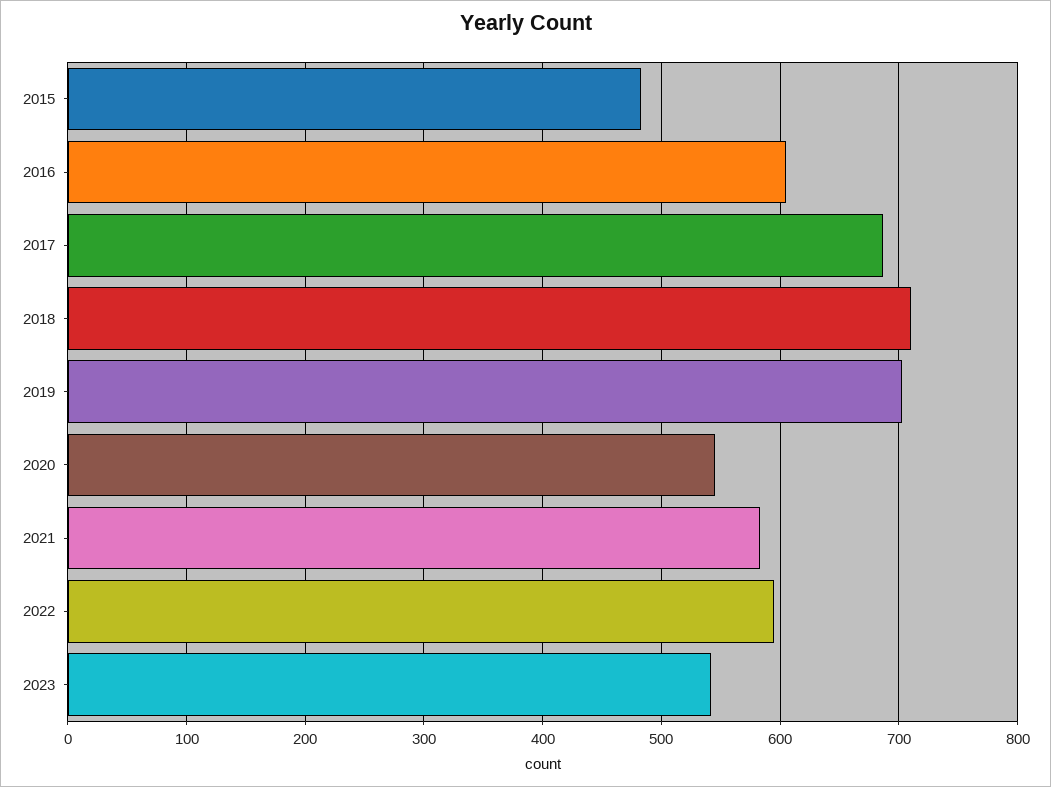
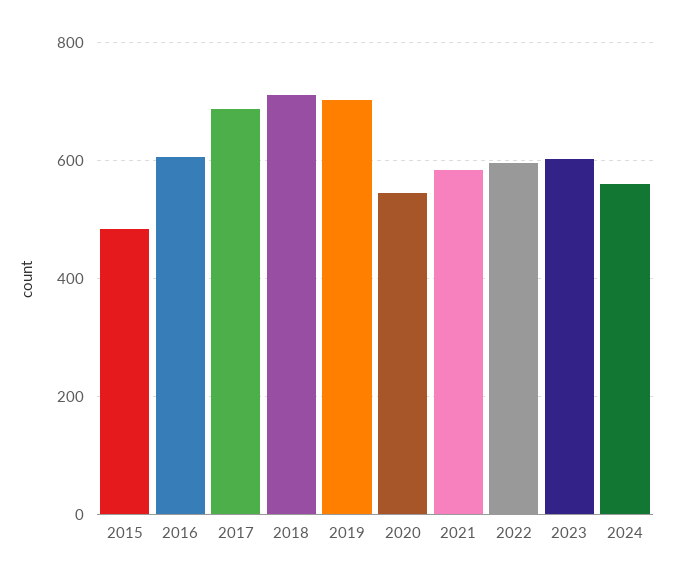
2023: 540 -> 600
2024: none -> 560

